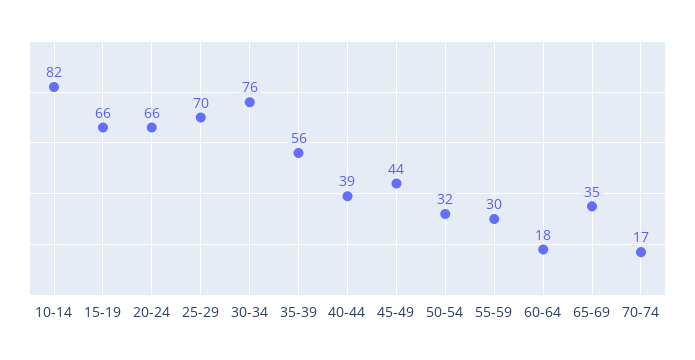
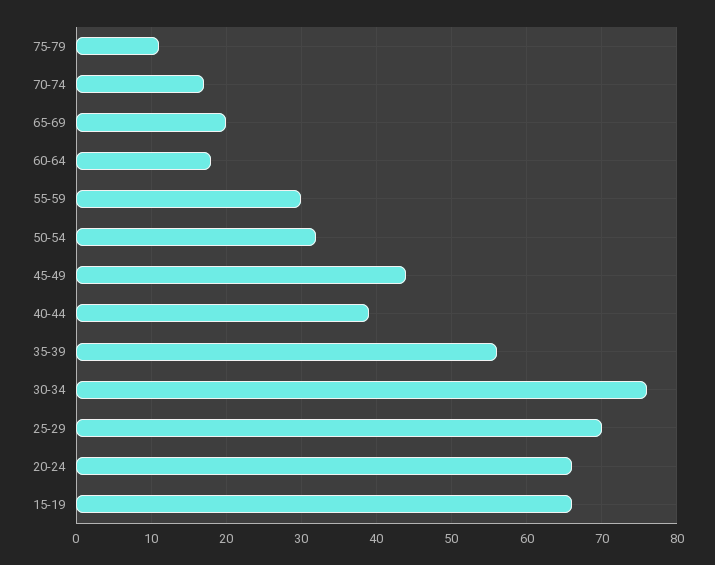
10-14: 82 -> none
65-69: 35 -> 20
75-79: none -> 11

